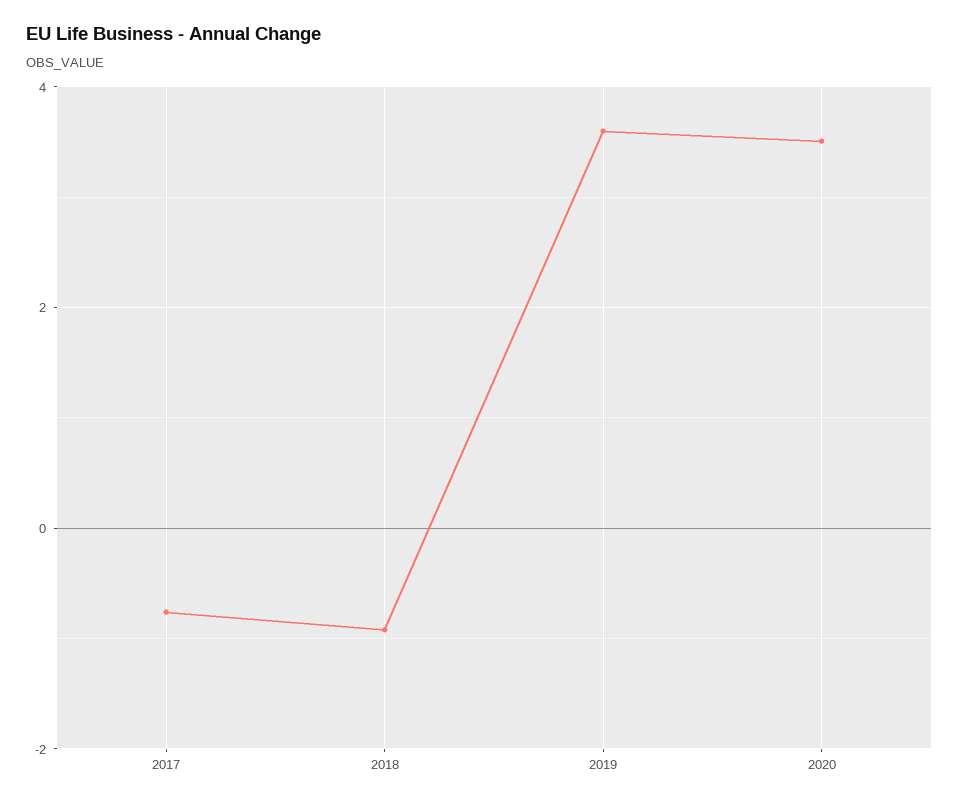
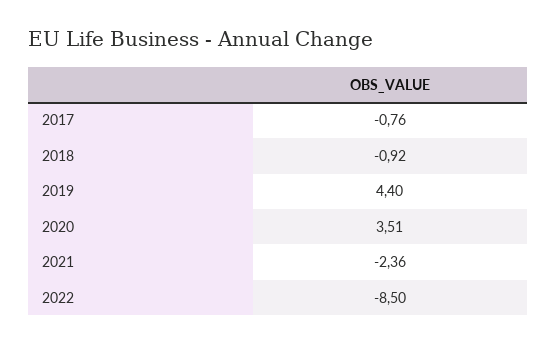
2019: 3.6 -> 4.4
2021: none -> -2.36
2022: none -> -8.5

